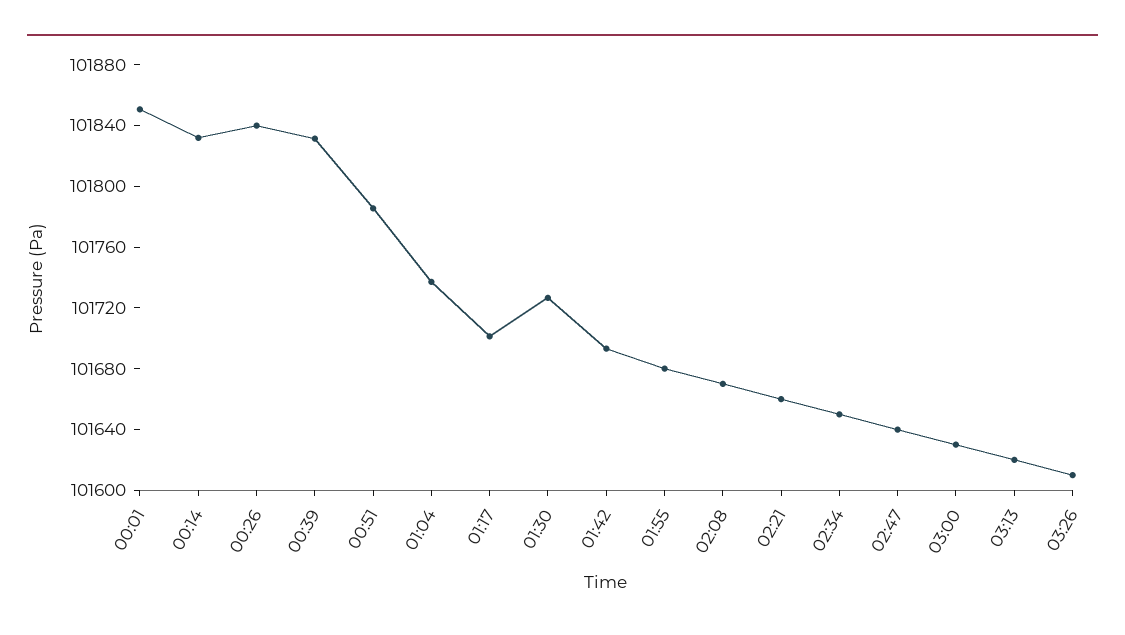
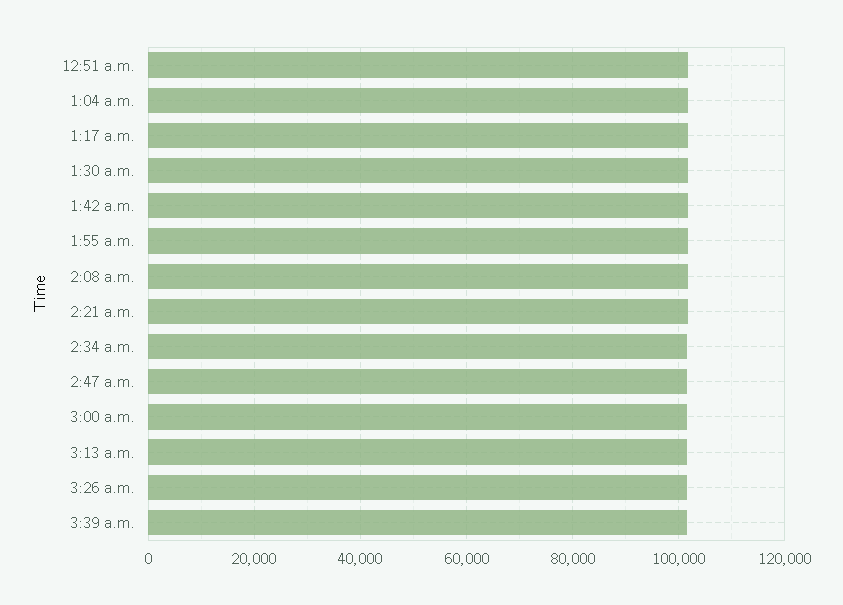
00:01: 101850 -> none
00:14: 101830 -> none
00:26: 101840 -> none
00:39: 101830 -> none
3:39 a.m.: none -> 102000

